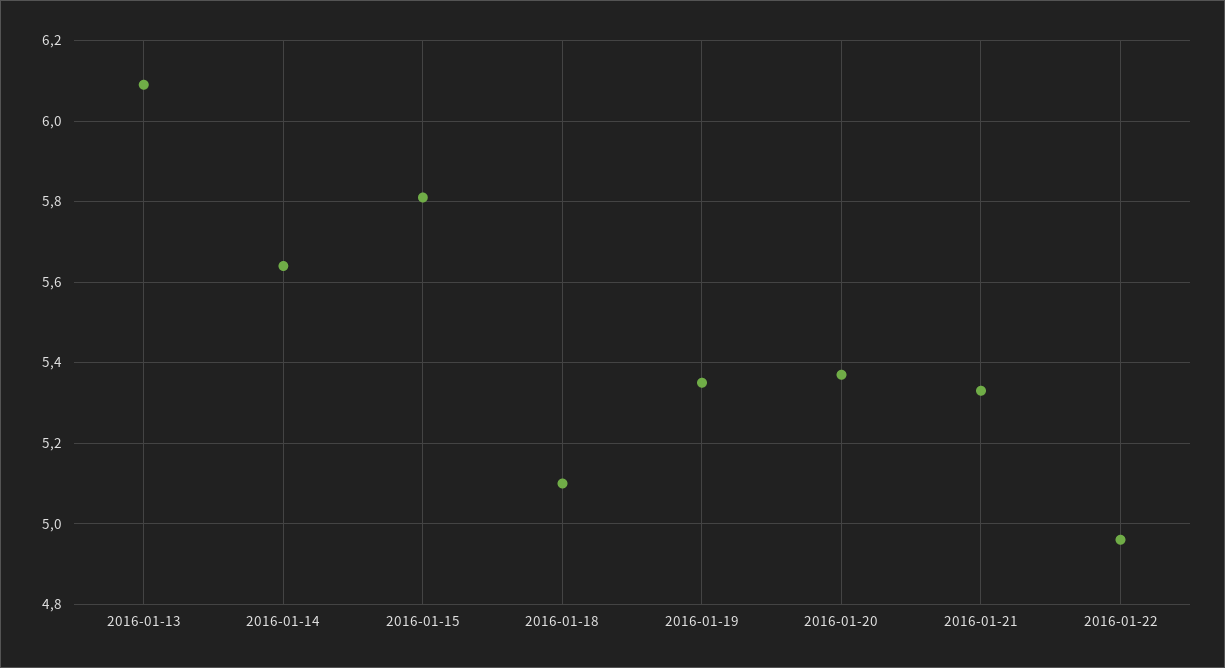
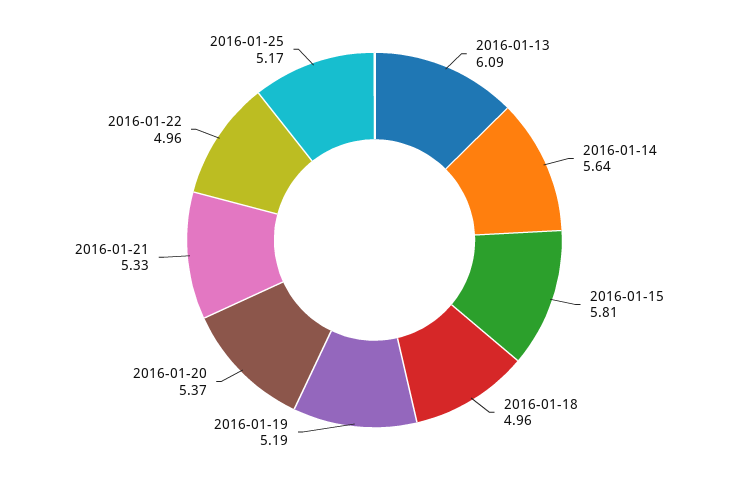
2016-01-18: 5.1 -> 4.96
2016-01-19: 5.35 -> 5.19
2016-01-25: none -> 5.17

